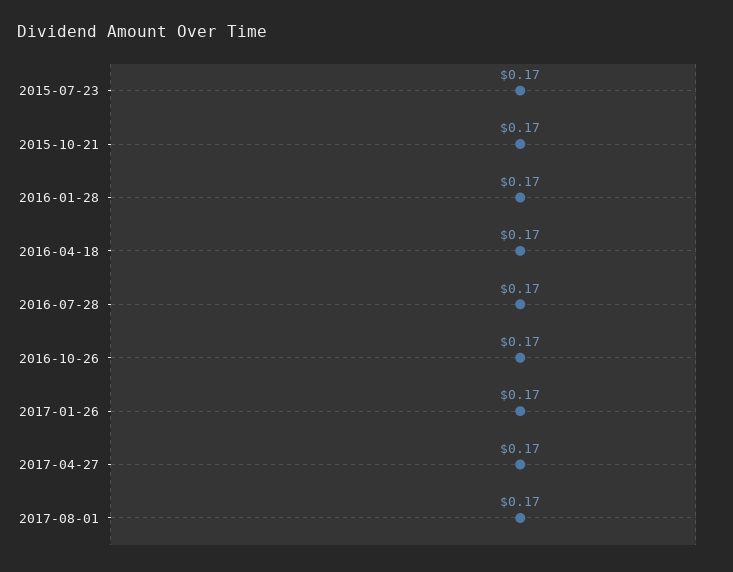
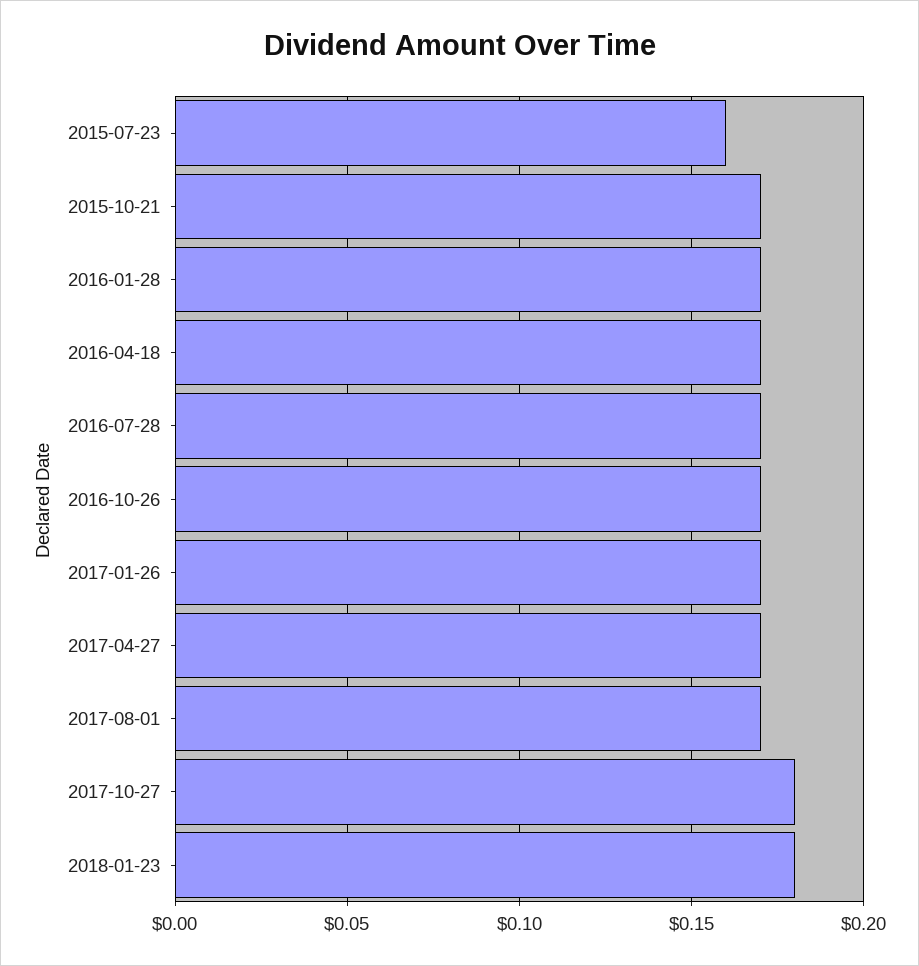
2015-07-23: 0.17 -> 0.16
2017-10-27: none -> 0.18
2018-01-23: none -> 0.18

